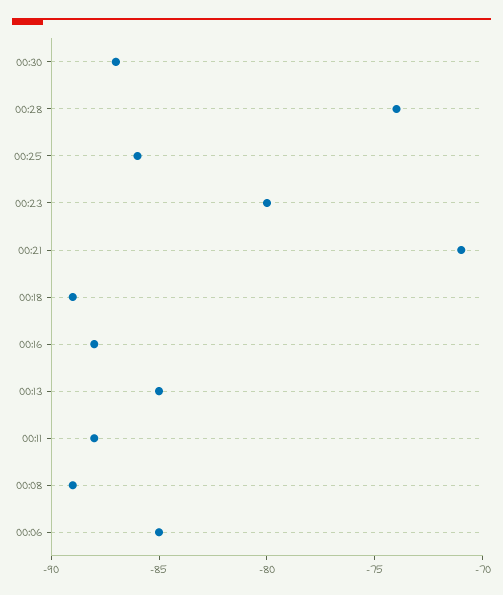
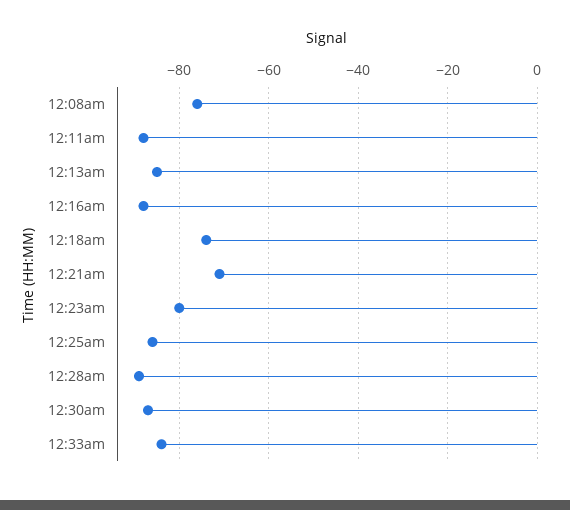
00:28: -74 -> -90
00:18: -89 -> -75
00:08: -89 -> -75
00:06: -85 -> none
12:33am: none -> -85

